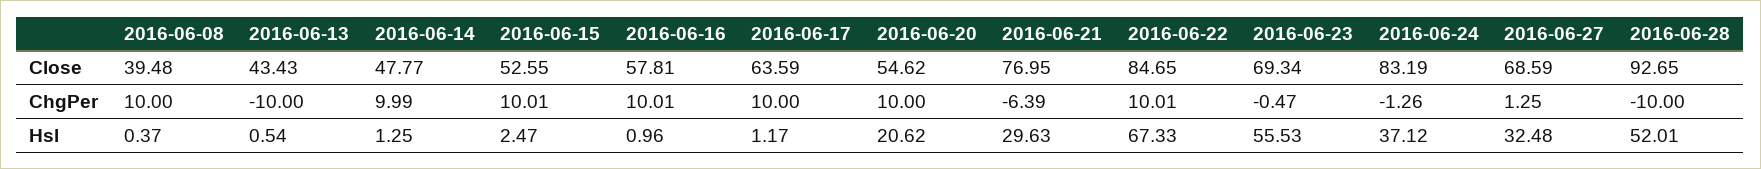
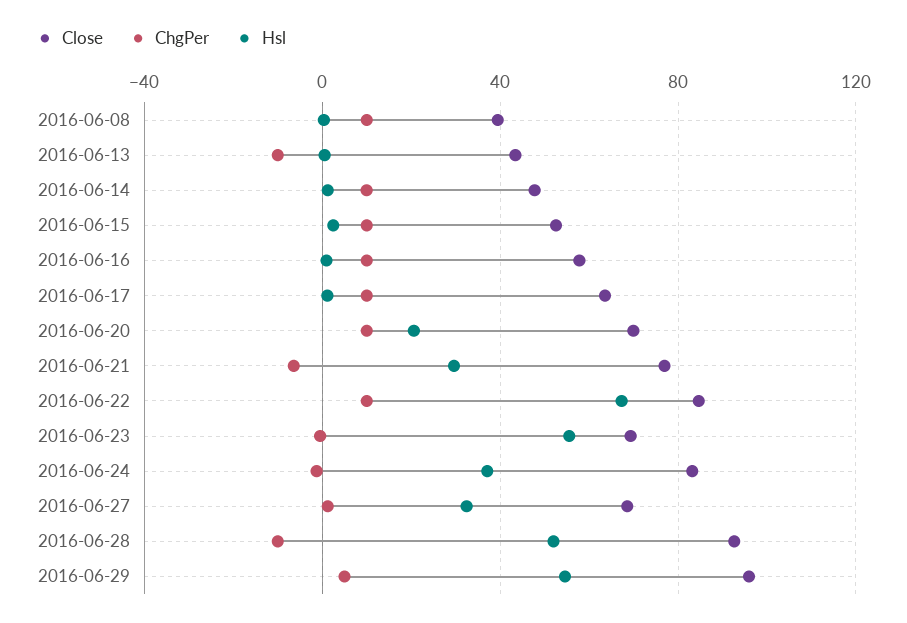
Close, 2016-06-20: 54.62 -> 70
Close, 2016-06-29: none -> 95
ChgPer, 2016-06-29: none -> 5
Hsl, 2016-06-29: none -> 55

